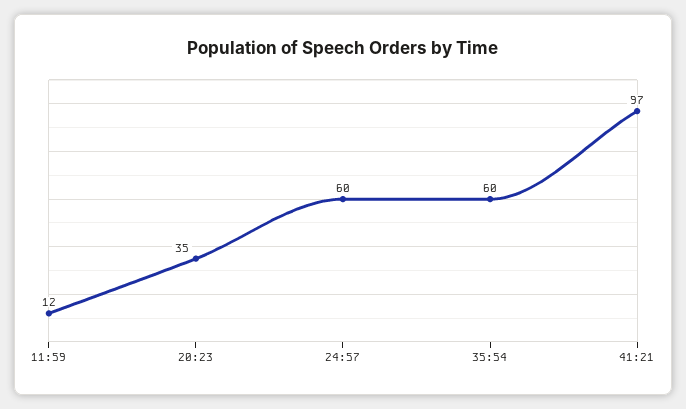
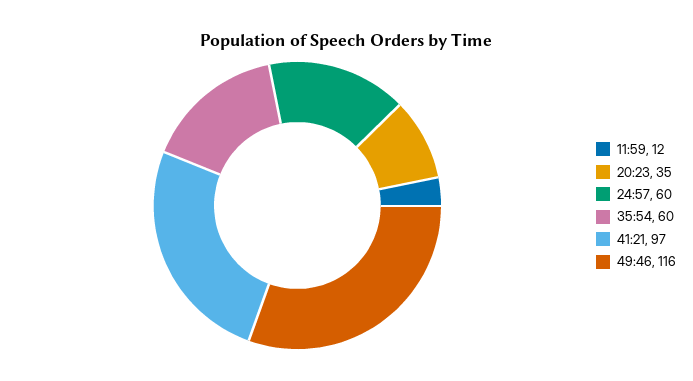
49:46: none -> 116

